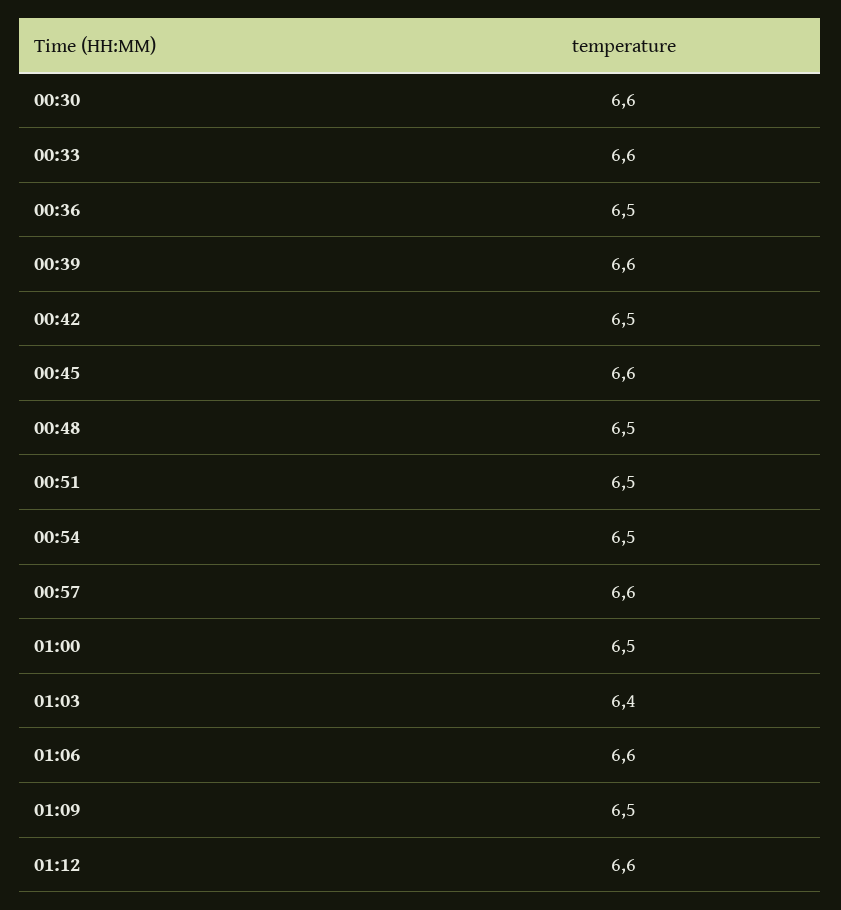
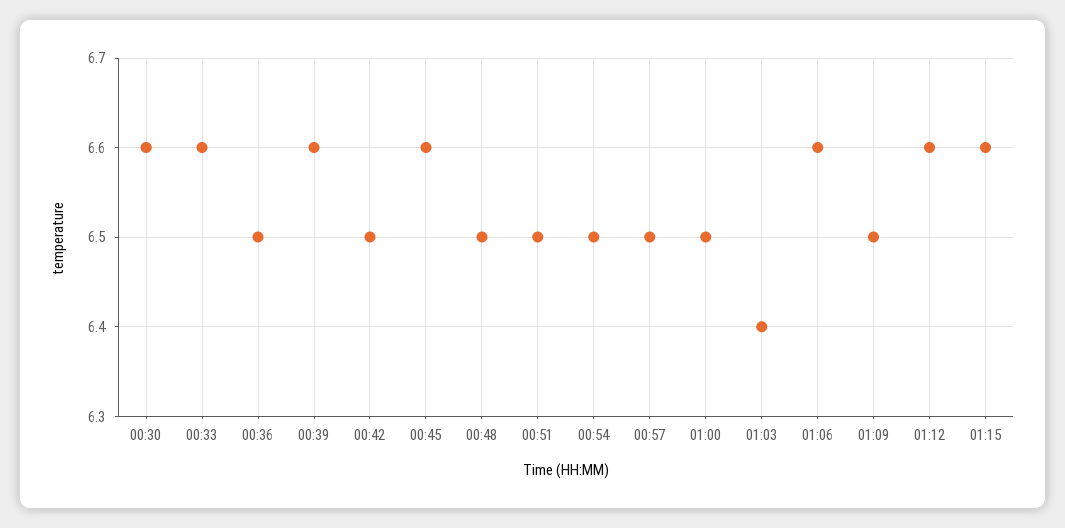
00:57: 6.6 -> 6.5
01:15: none -> 6.6

